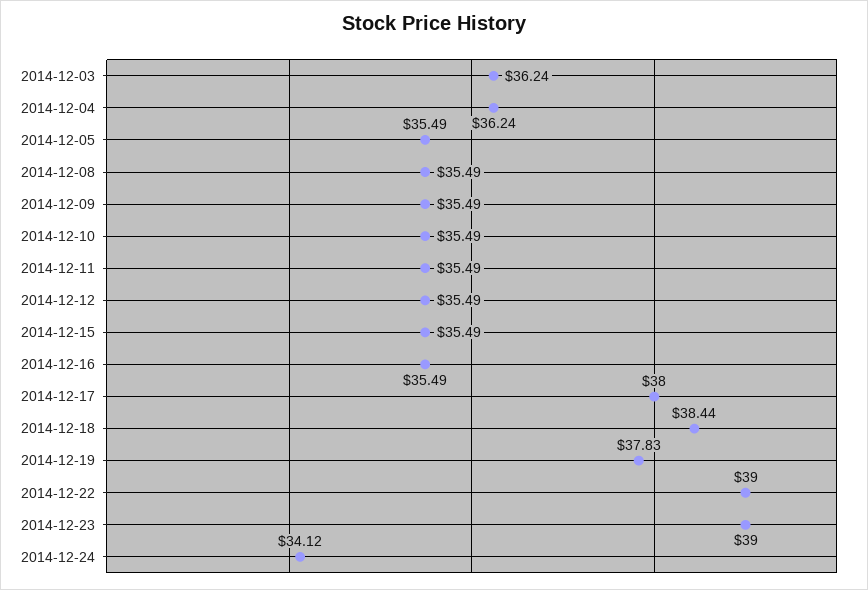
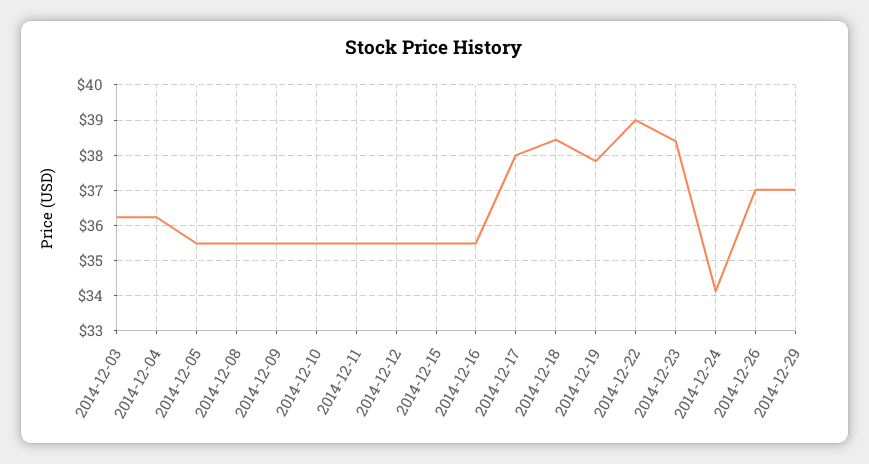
2014-12-23: 39 -> 38.4
2014-12-26: none -> 37
2014-12-29: none -> 37

